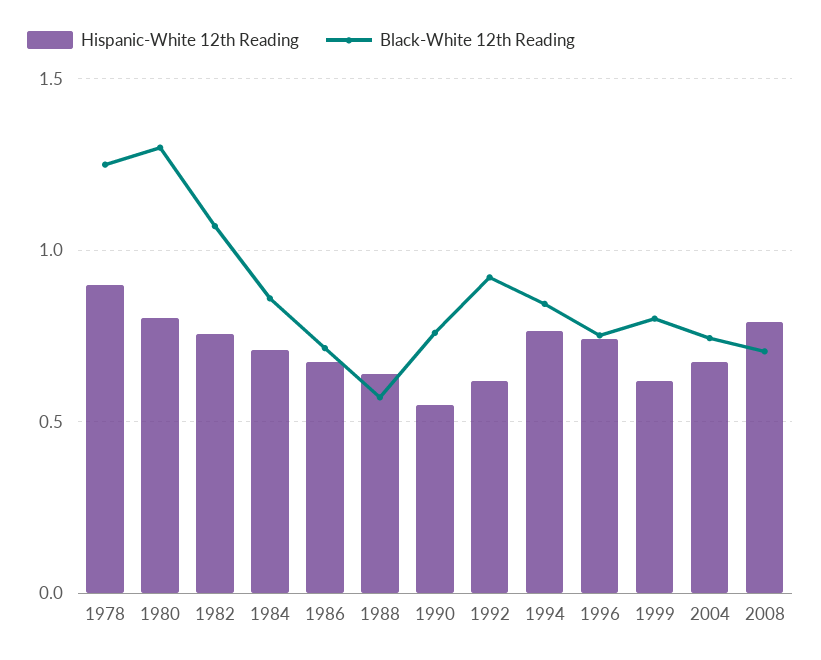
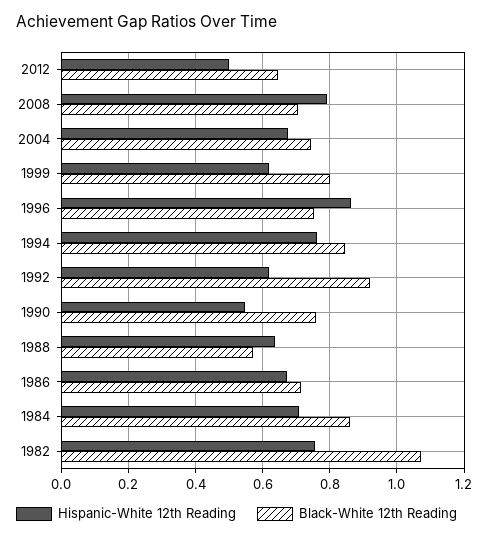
Hispanic-White 12th Reading, 1978: 0.9 -> none
Black-White 12th Reading, 1978: 1.25 -> none
Hispanic-White 12th Reading, 1980: 0.8 -> none
Black-White 12th Reading, 1980: 1.3 -> none
Hispanic-White 12th Reading, 1996: 0.75 -> 0.86
Hispanic-White 12th Reading, 2012: none -> 0.5
Black-White 12th Reading, 2012: none -> 0.64

